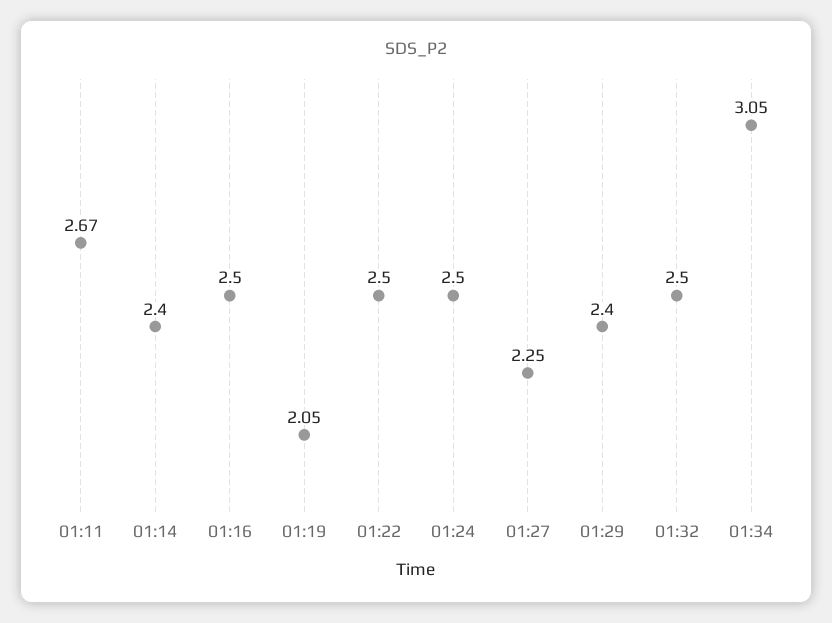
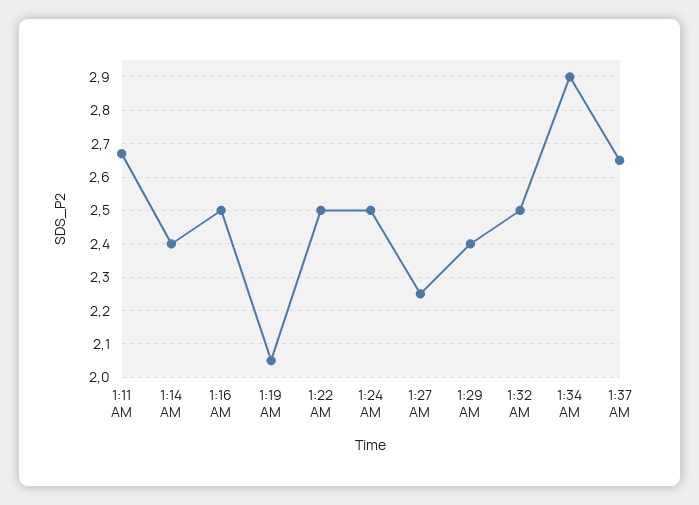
01:34: 3.05 -> 2.9
1:37 AM: none -> 2.65

